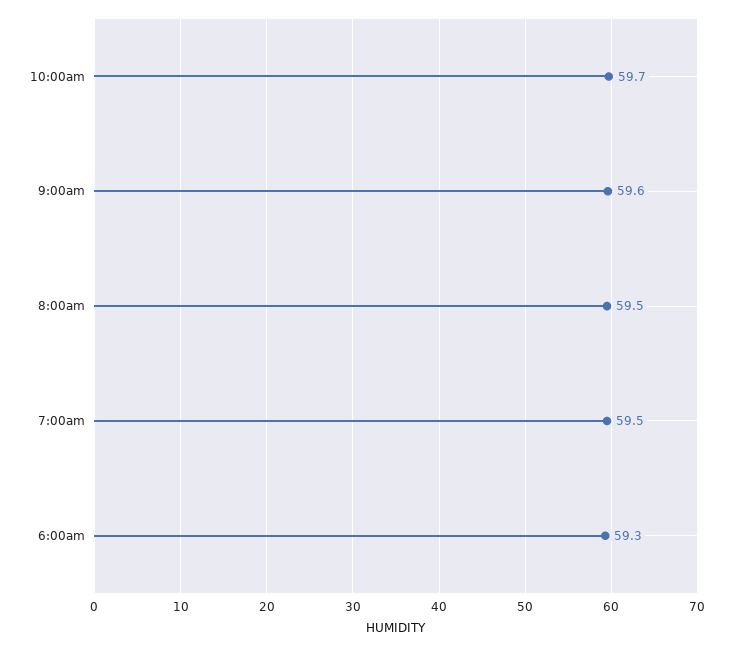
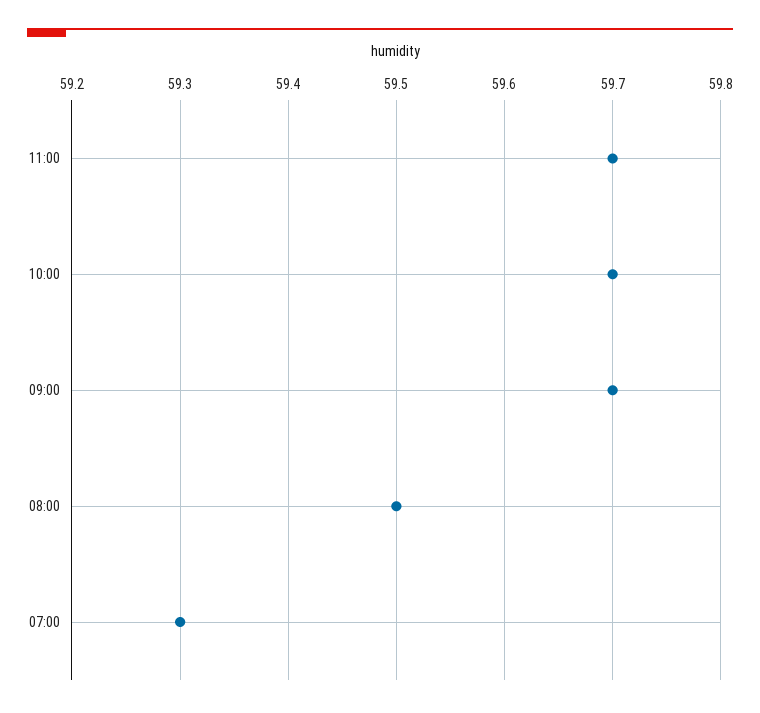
9:00am: 59.6 -> 59.7
7:00am: 59.5 -> 59.3
6:00am: 59.3 -> none
11:00: none -> 59.7

